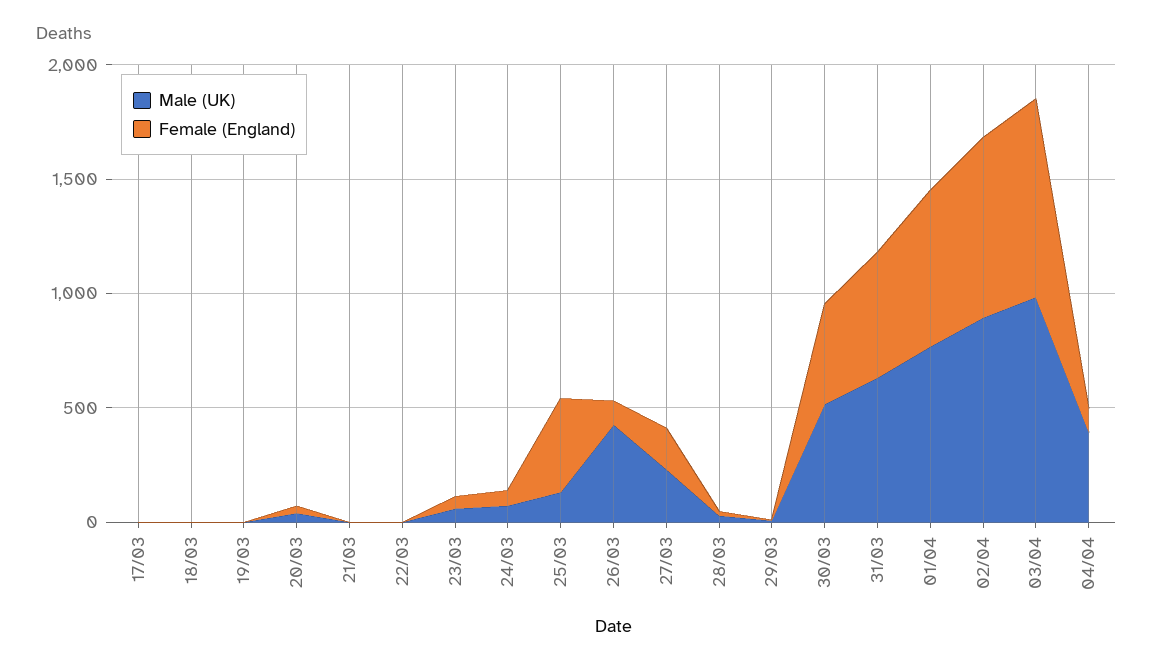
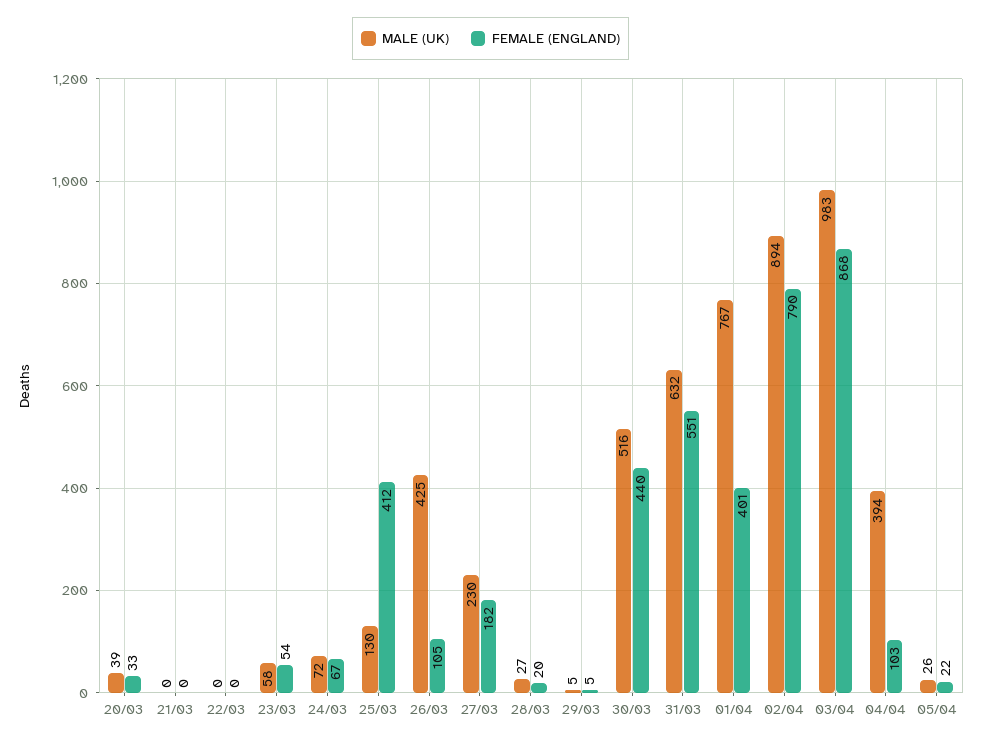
Male (UK), 17/03: 0 -> none
Female (England), 17/03: 0 -> none
Male (UK), 18/03: 0 -> none
Female (England), 18/03: 0 -> none
Male (UK), 19/03: 0 -> none
Female (England), 19/03: 0 -> none
Female (England), 01/04: 700 -> 401
Male (UK), 05/04: none -> 26
Female (England), 05/04: none -> 22

